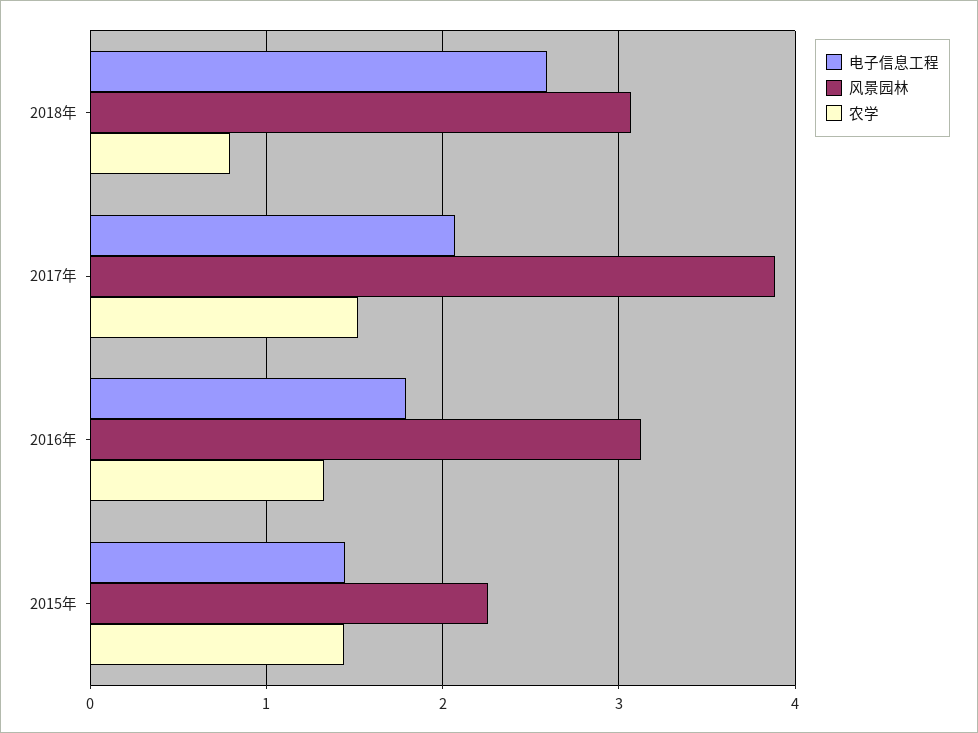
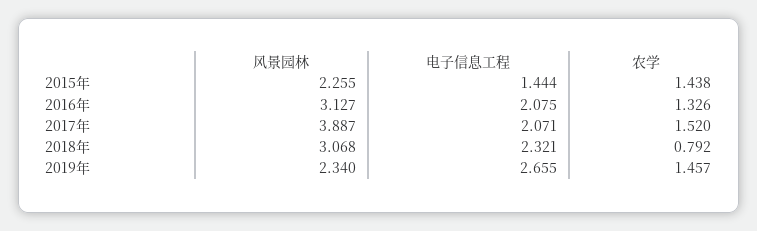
电子信息工程, 2018年: 2.6 -> 2.321
电子信息工程, 2016年: 1.8 -> 2.075
风景园林, 2019年: none -> 2.34
电子信息工程, 2019年: none -> 2.655
农学, 2019年: none -> 1.457

